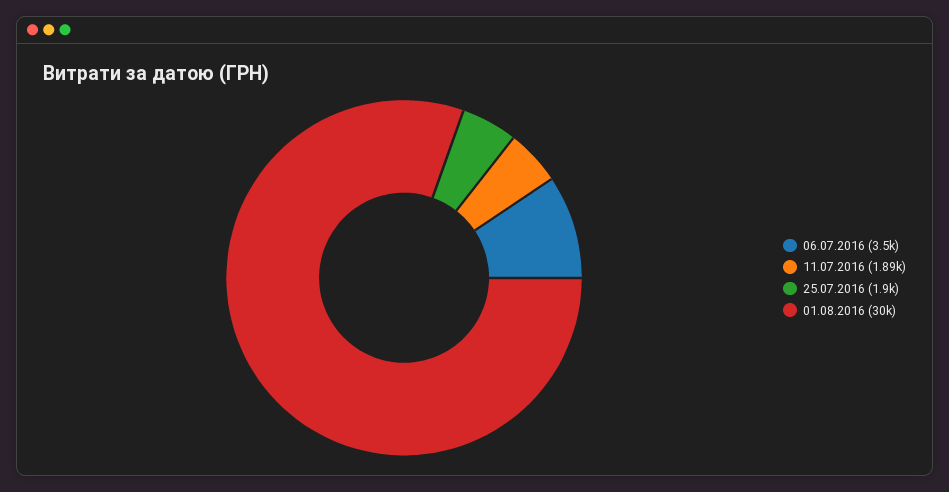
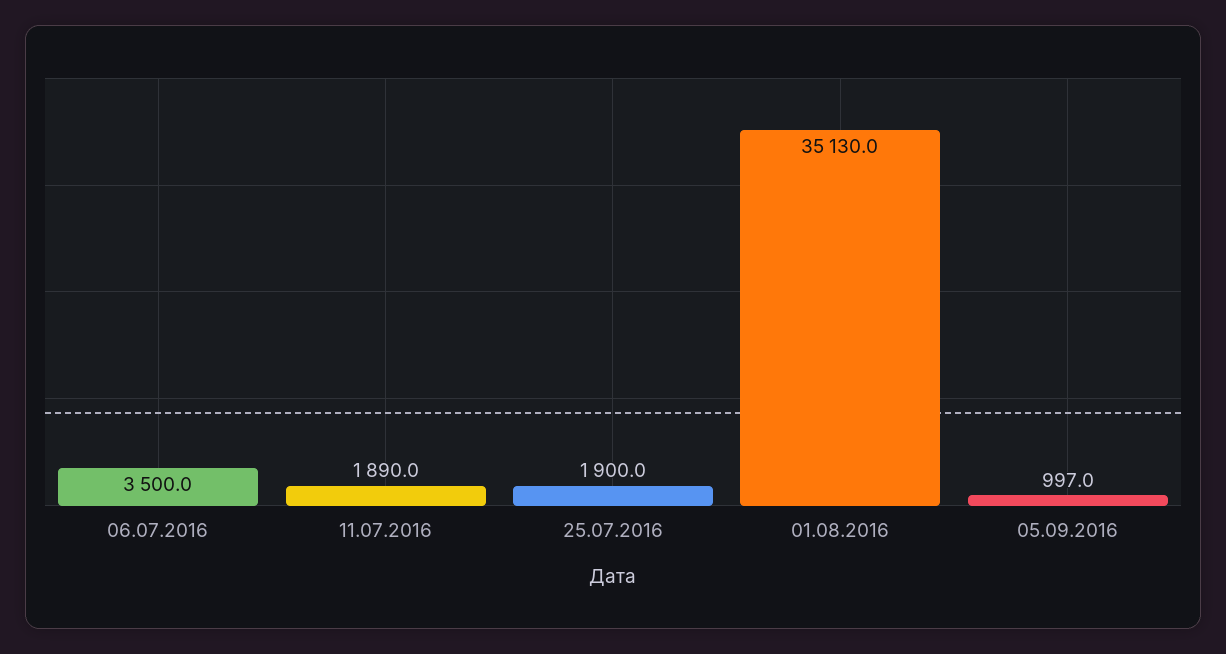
01.08.2016: 30000 -> 35130
05.09.2016: none -> 997

